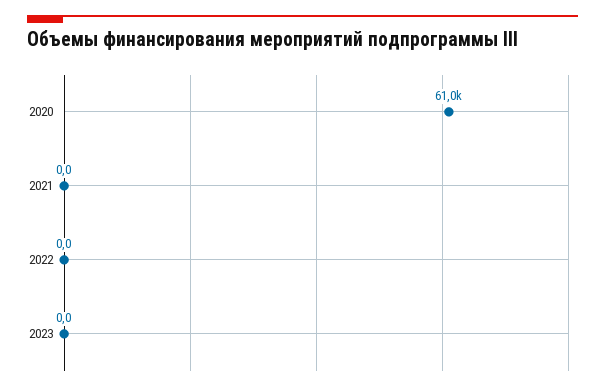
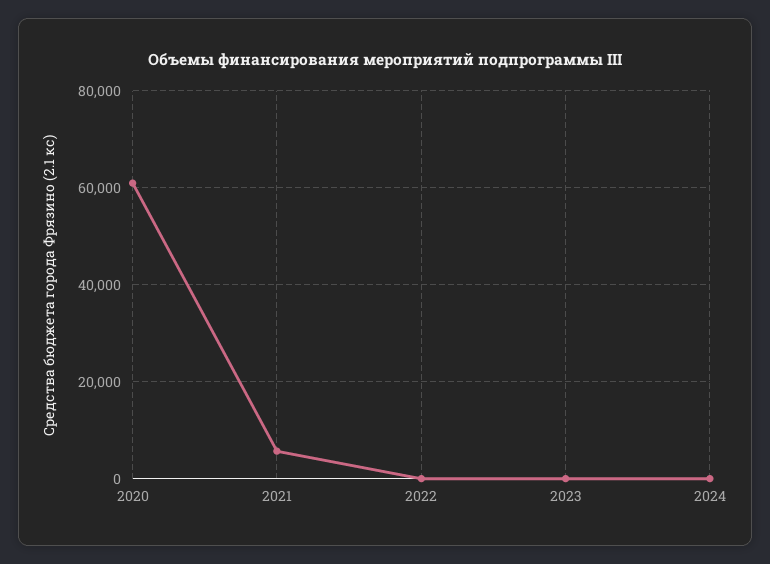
2021: 0 -> 6000
2024: none -> 0

